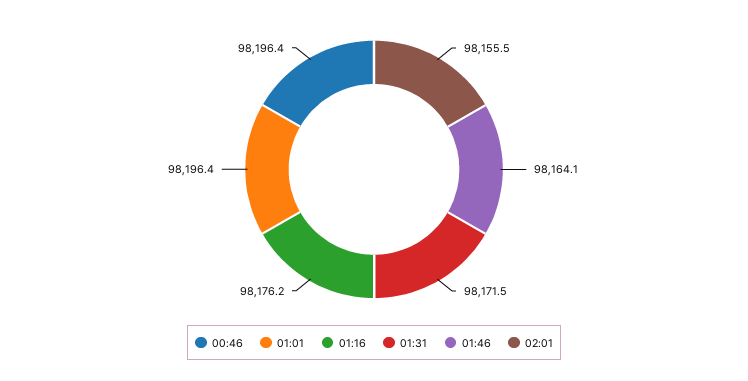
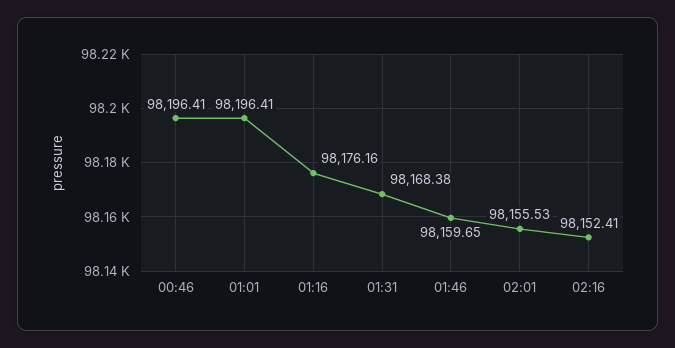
01:31: 98171.5 -> 98168.38
01:46: 98164.1 -> 98159.65
02:16: none -> 98152.41

